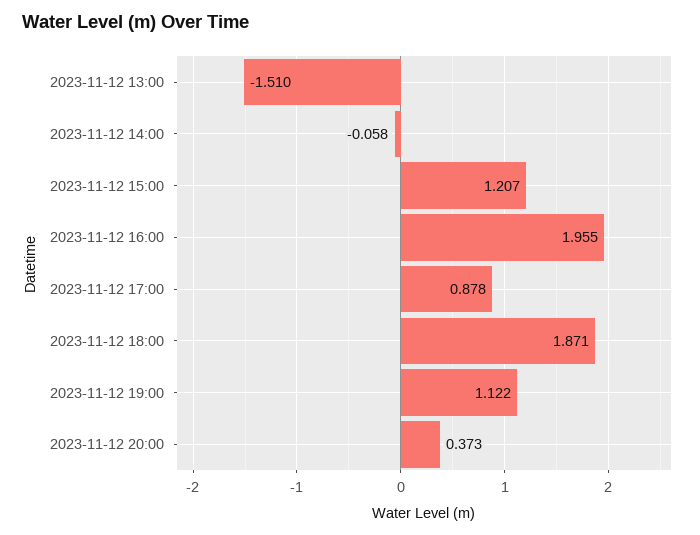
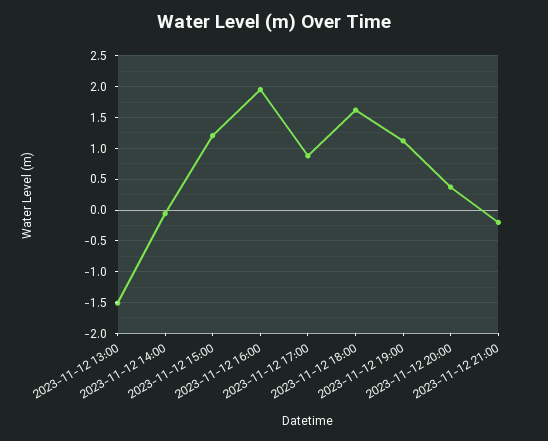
2023-11-12 18:00: 1.871 -> 1.6
2023-11-12 21:00: none -> -0.2

